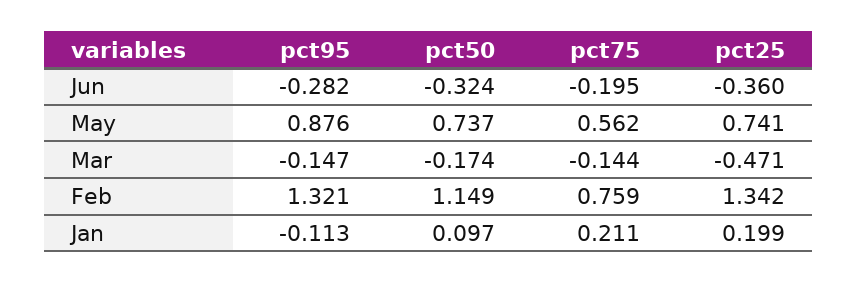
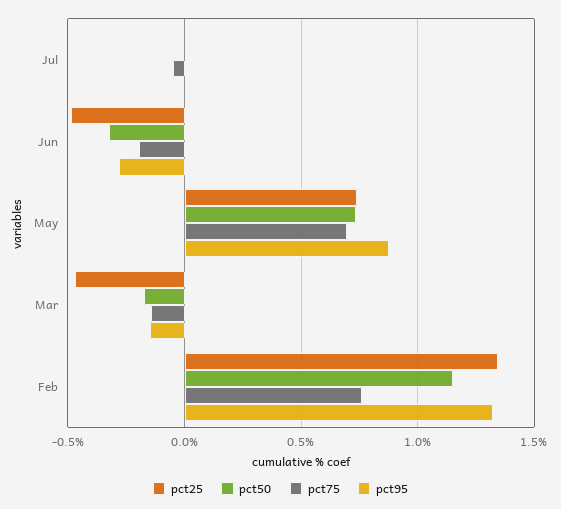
pct25, Jun: -0.36 -> -0.5
pct75, May: 0.562 -> 0.7
pct95, Jan: -0.113 -> none
pct50, Jan: 0.097 -> none
pct75, Jan: 0.211 -> none
pct25, Jan: 0.199 -> none
pct25, Jul: none -> 0
pct50, Jul: none -> 0
pct75, Jul: none -> -0.05
pct95, Jul: none -> 0

